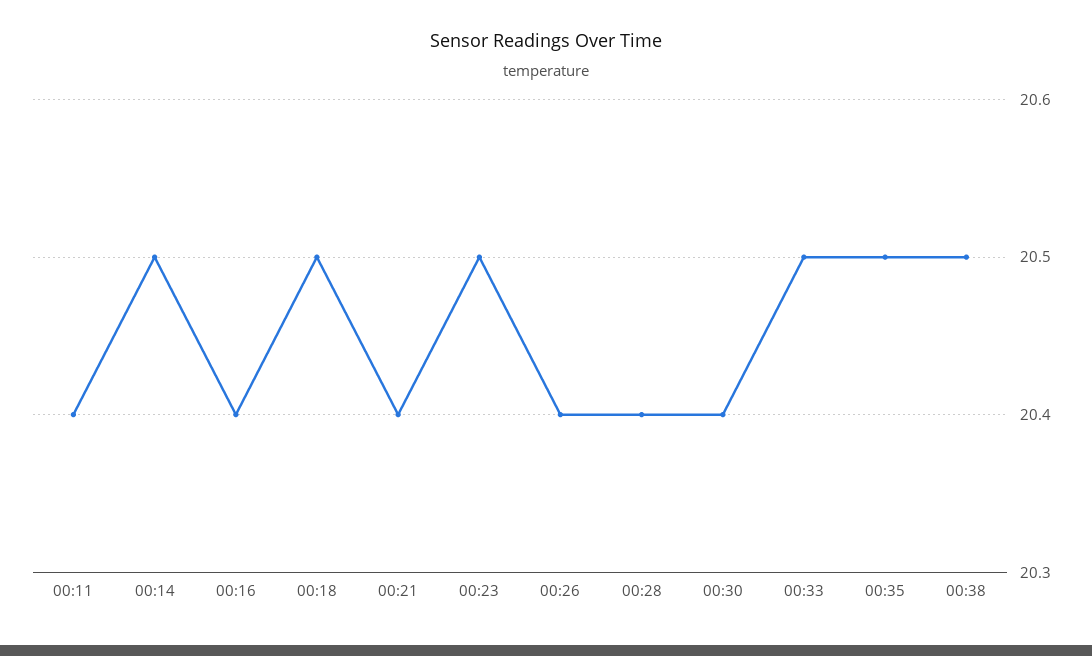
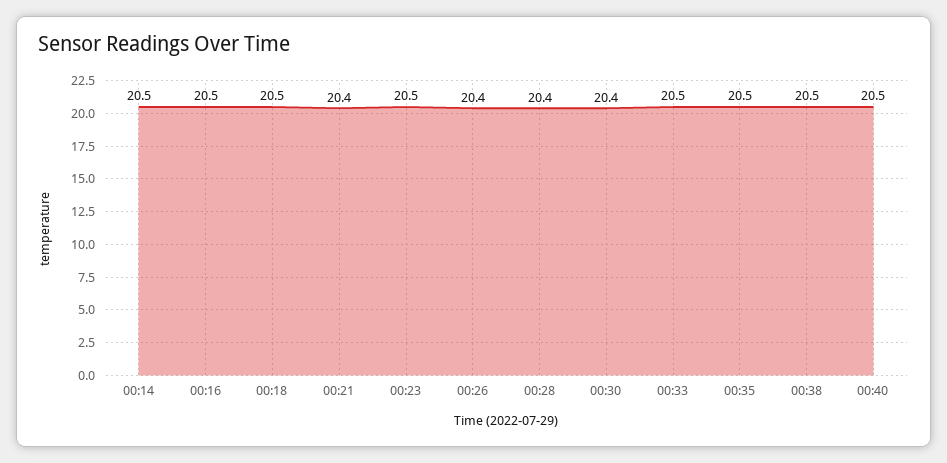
00:11: 20.4 -> none
00:16: 20.4 -> 20.5
00:40: none -> 20.5

